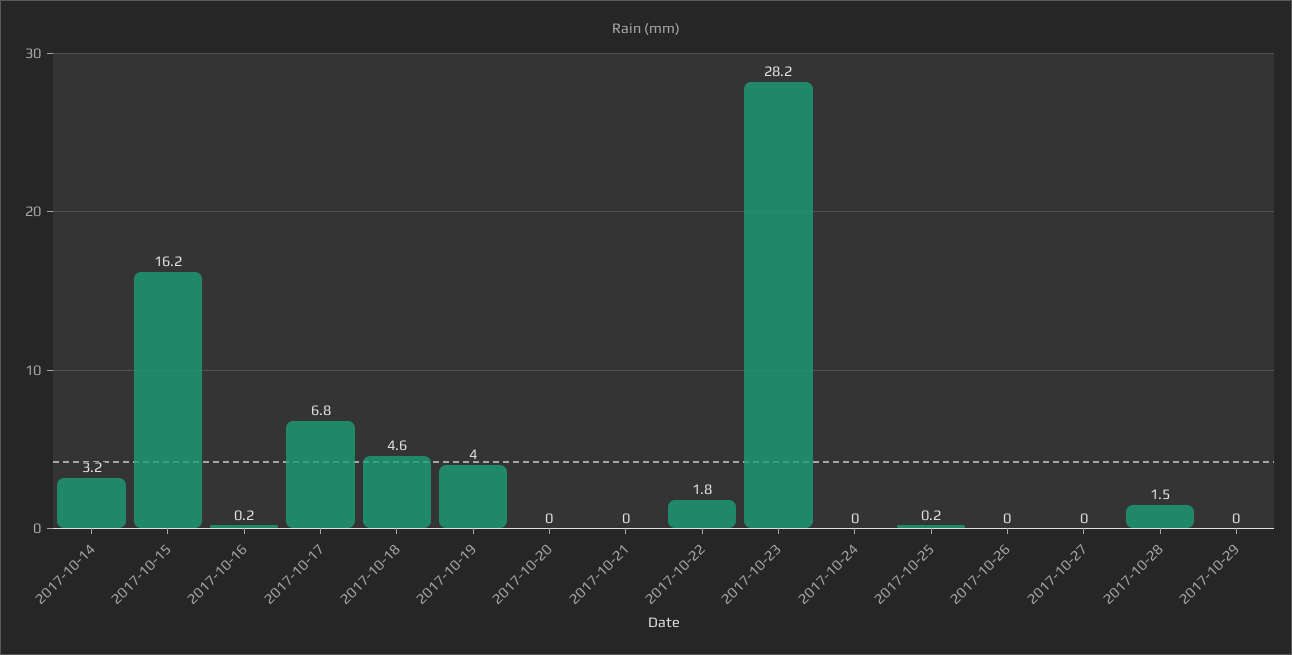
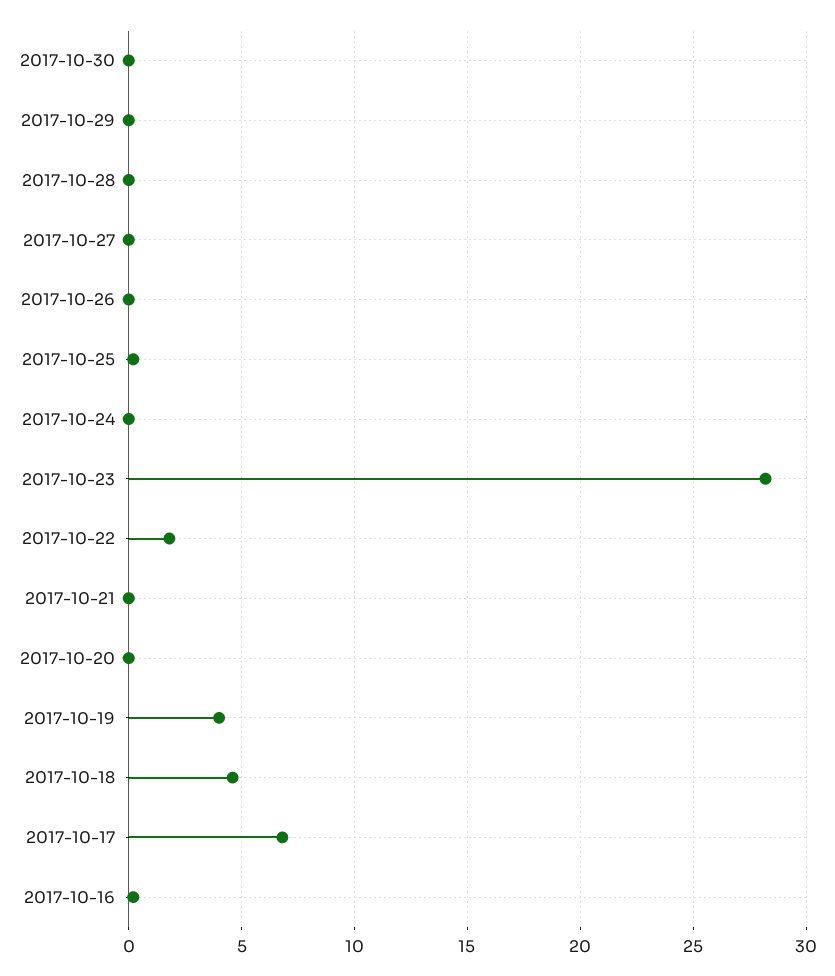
2017-10-14: 3.2 -> none
2017-10-15: 16.2 -> none
2017-10-28: 1.5 -> 0
2017-10-30: none -> 0

